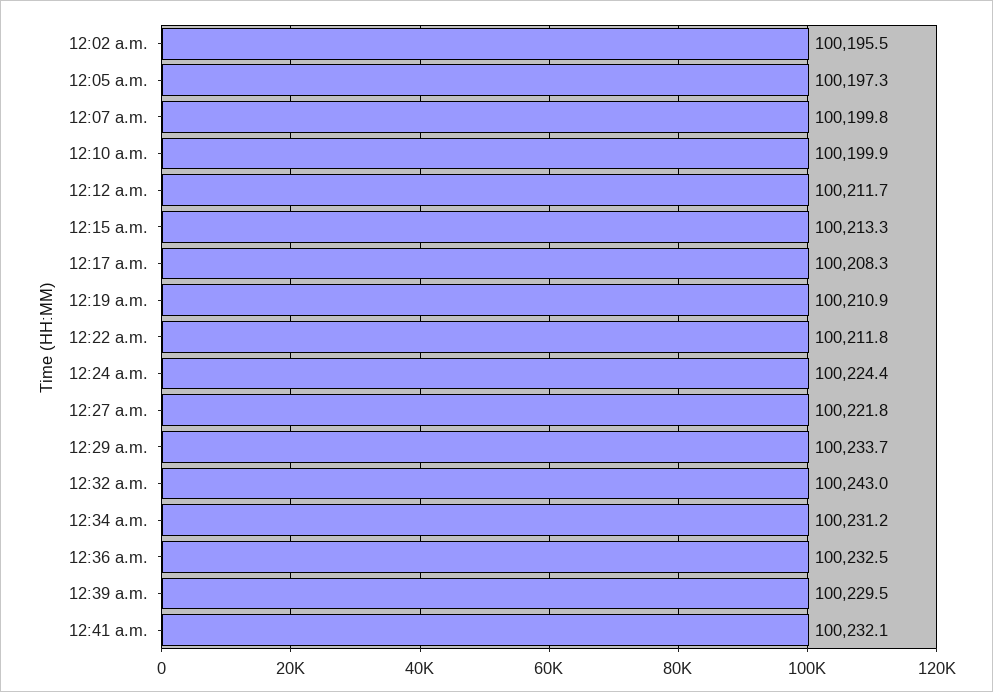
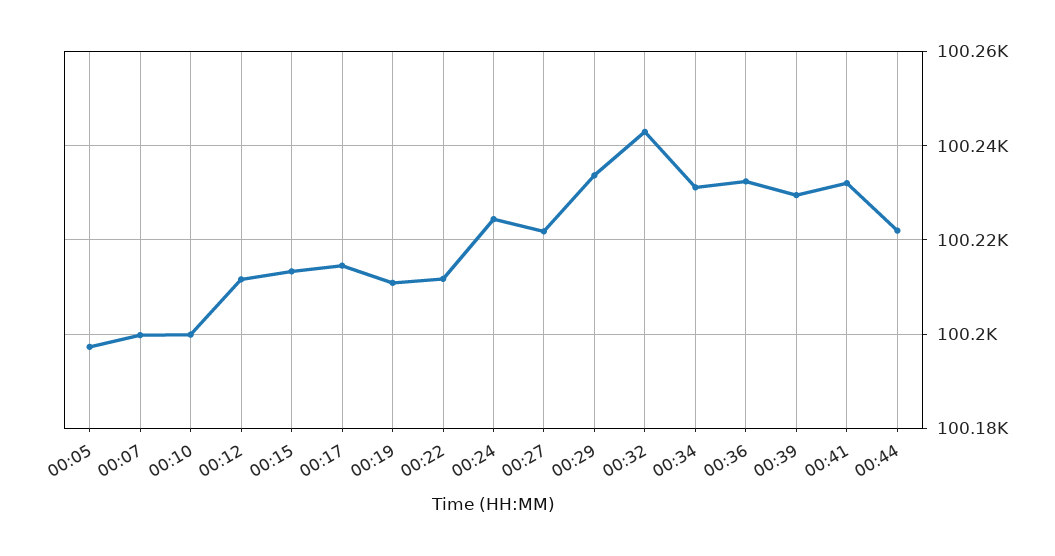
12:02 a.m.: 100195.5 -> none
12:17 a.m.: 100208.3 -> 100214
00:44: none -> 100222

